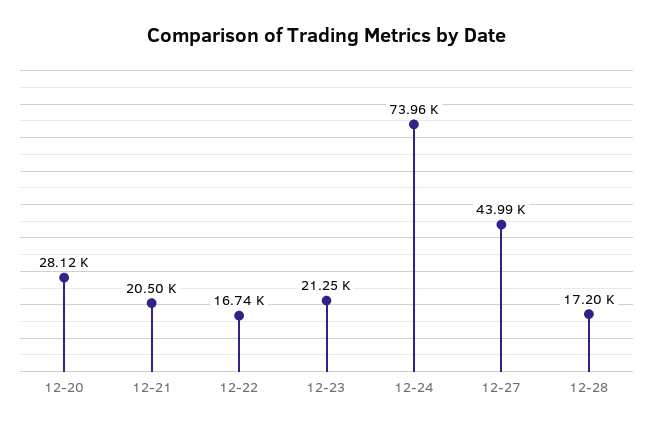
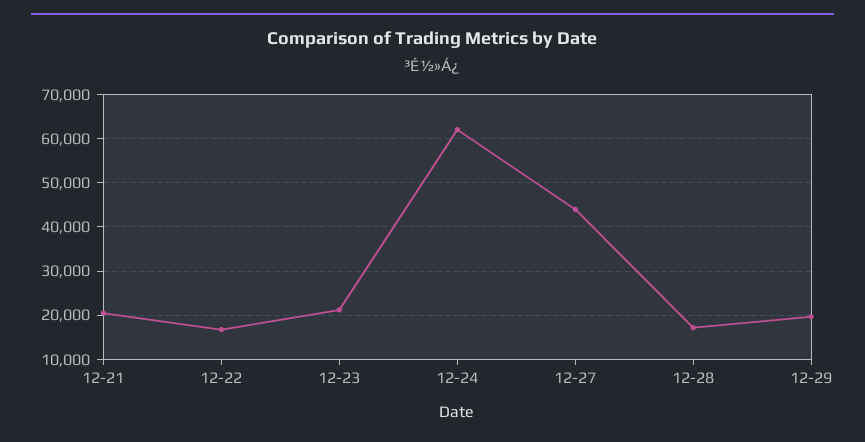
12-20: 28120 -> none
12-24: 73960 -> 62000
12-29: none -> 20000

